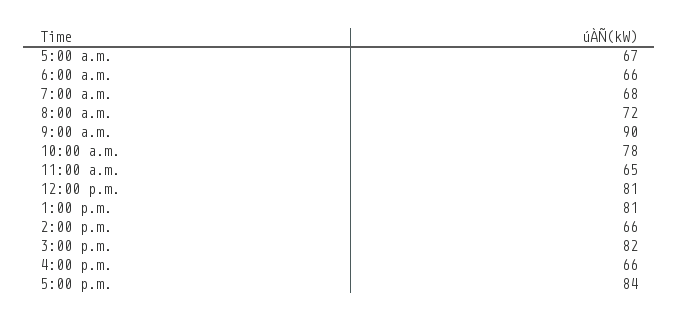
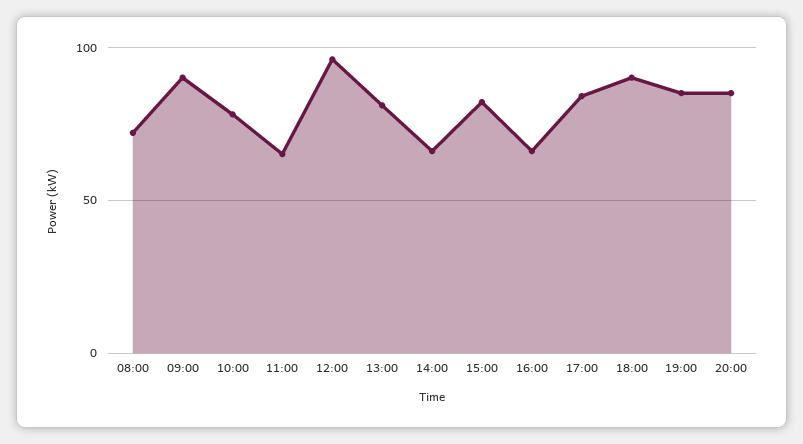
5:00 a.m.: 67 -> none
6:00 a.m.: 66 -> none
7:00 a.m.: 68 -> none
12:00 p.m.: 81 -> 95
18:00: none -> 90
19:00: none -> 85
20:00: none -> 85

